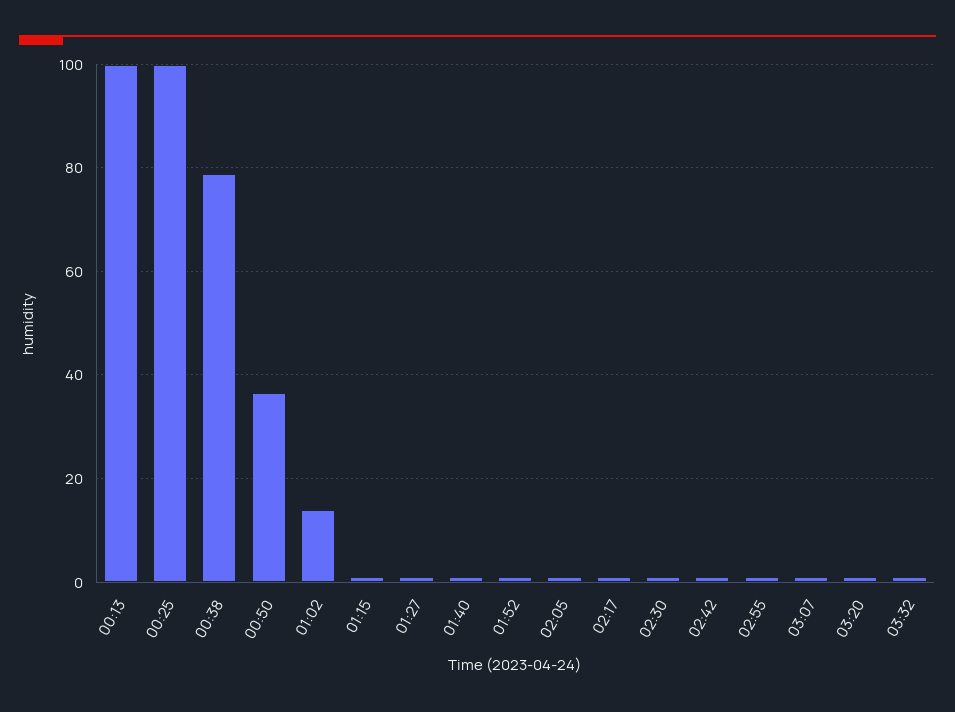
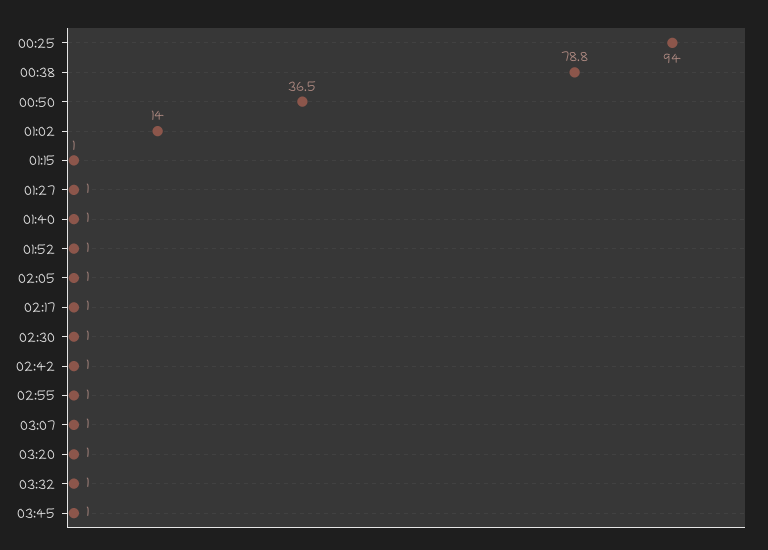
00:13: 100 -> none
00:25: 100 -> 94
03:45: none -> 1

